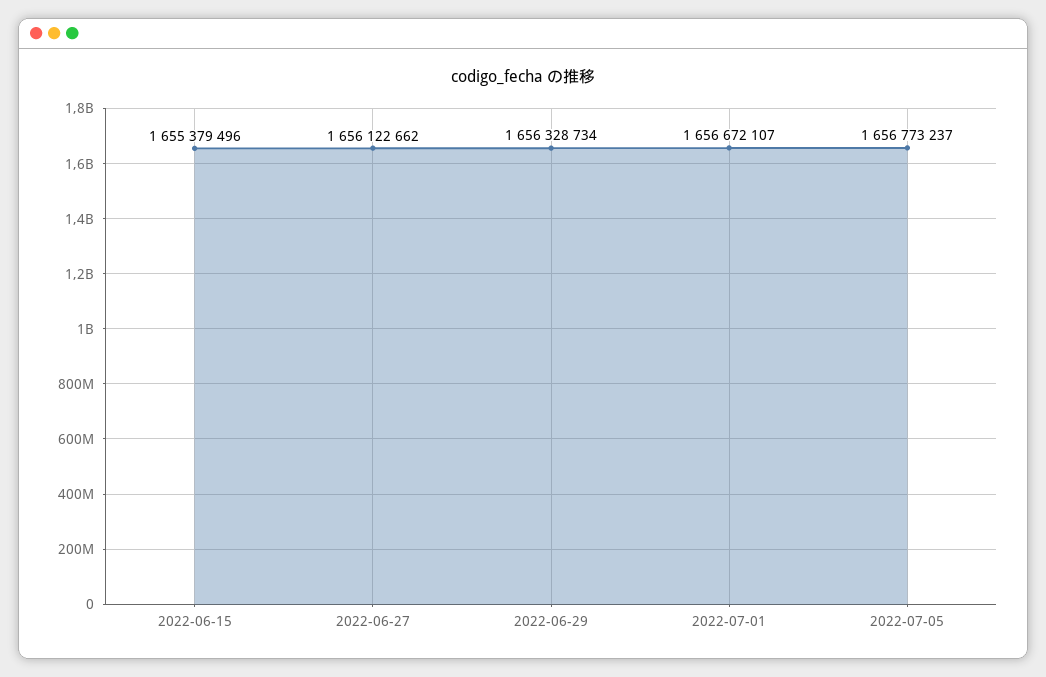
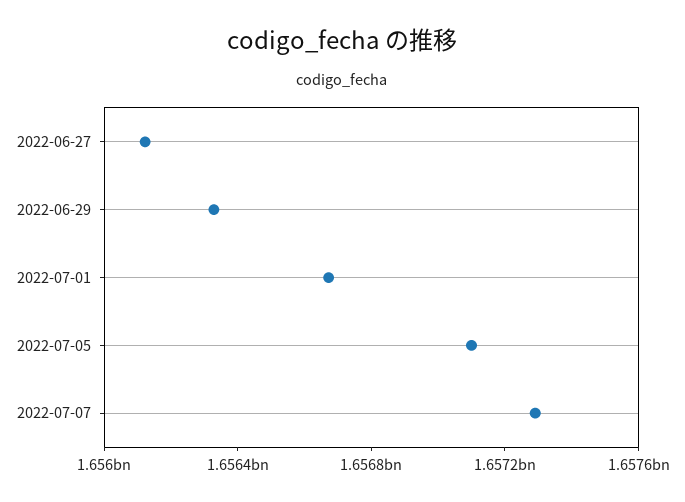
2022-06-15: 1655379496 -> none
2022-07-05: 1656773237 -> 1657100000
2022-07-07: none -> 1657300000

